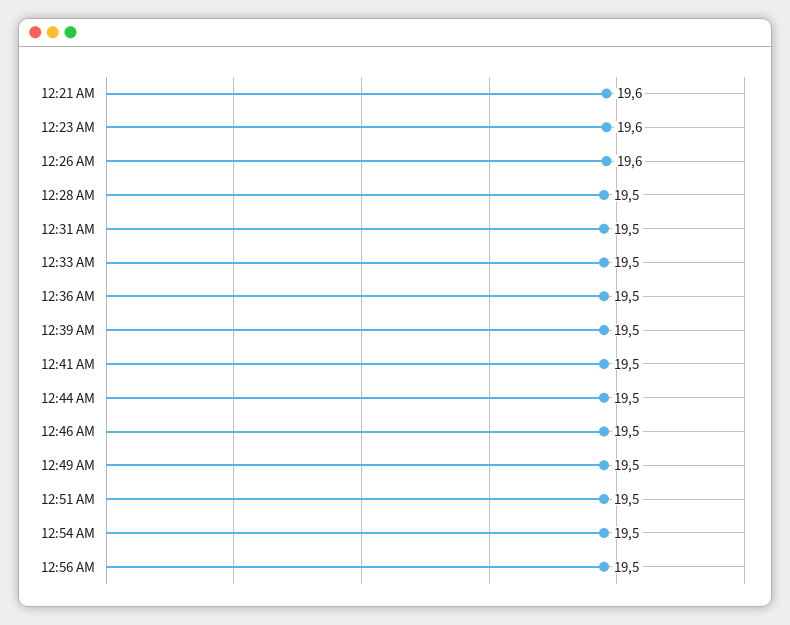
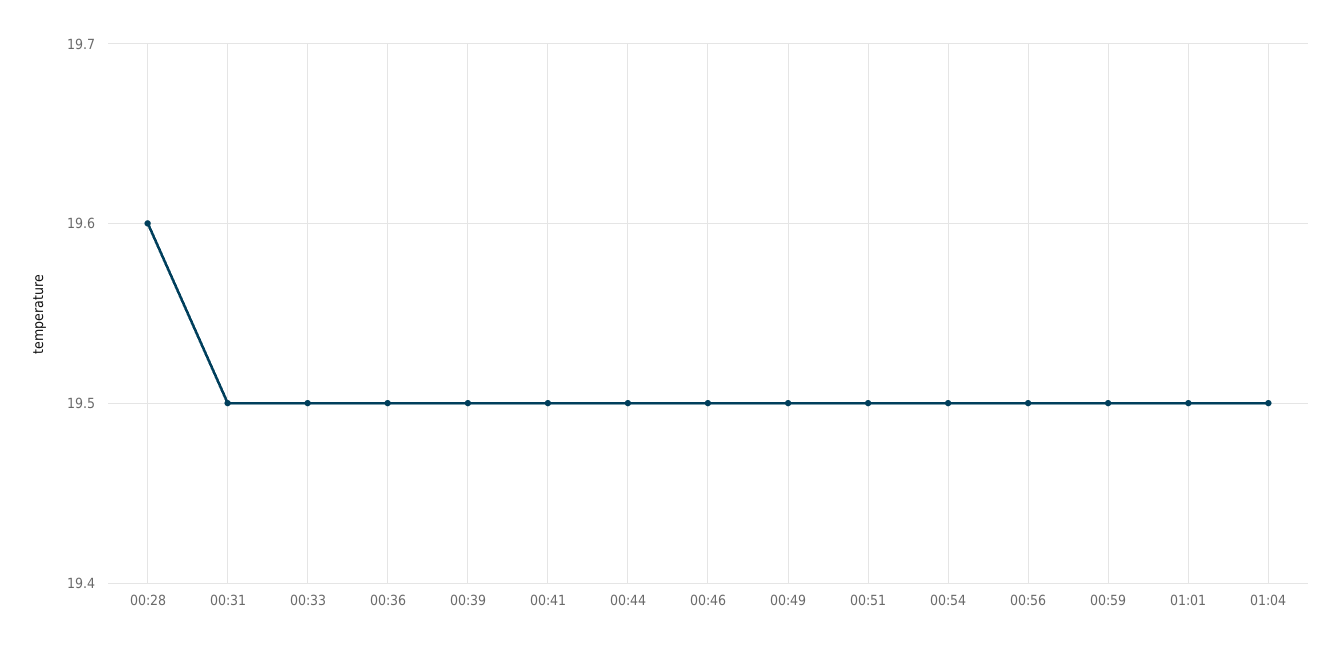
12:21 AM: 19.6 -> none
12:23 AM: 19.6 -> none
12:26 AM: 19.6 -> none
12:28 AM: 19.5 -> 19.6
00:59: none -> 19.5
01:01: none -> 19.5
01:04: none -> 19.5

